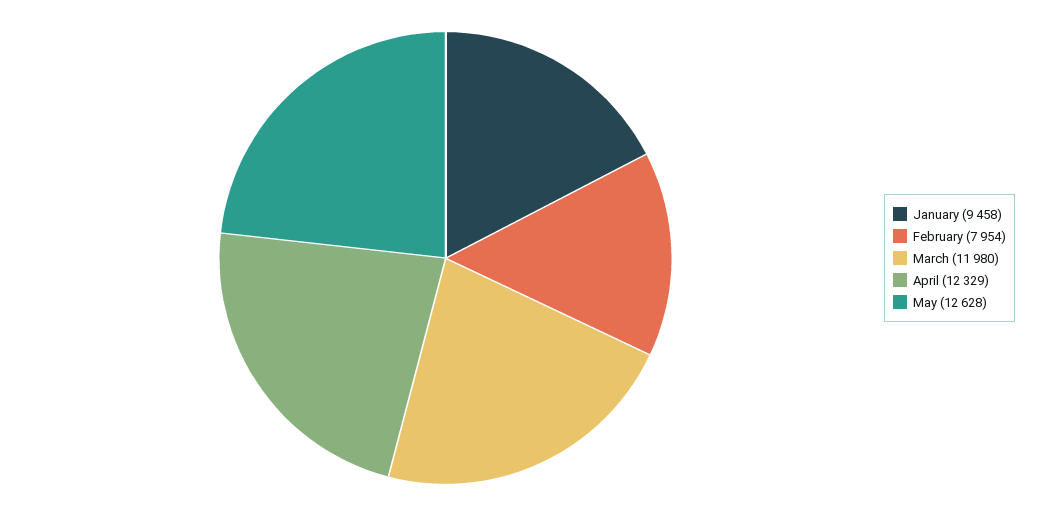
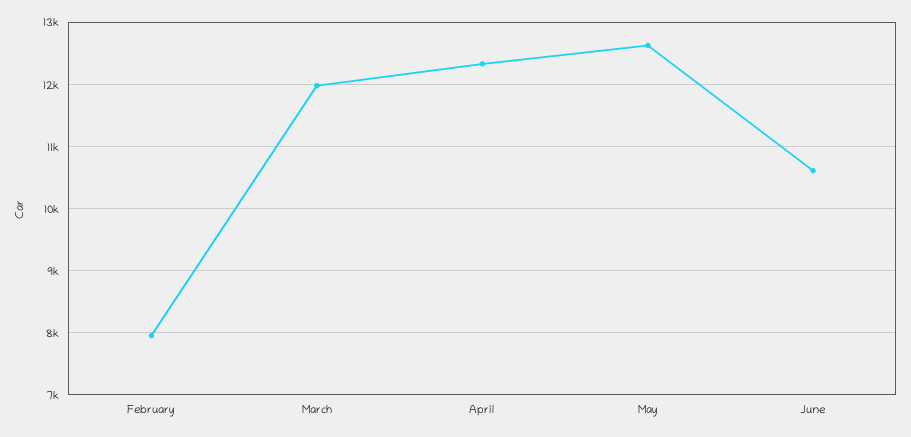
January: 9458 -> none
June: none -> 10600

